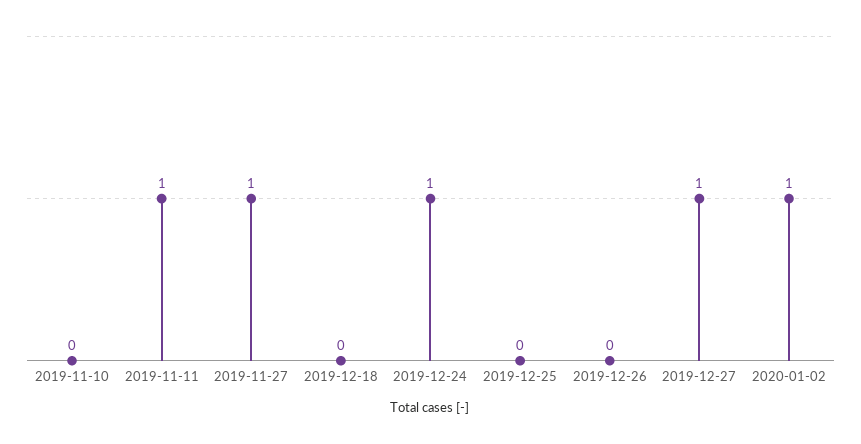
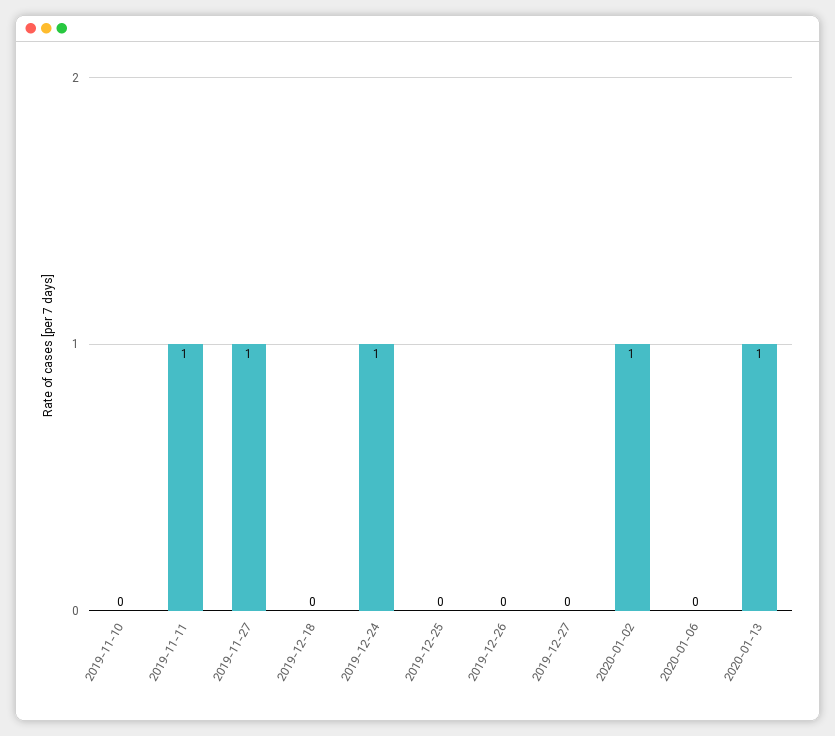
2019-12-27: 1 -> 0
2020-01-06: none -> 0
2020-01-13: none -> 1

